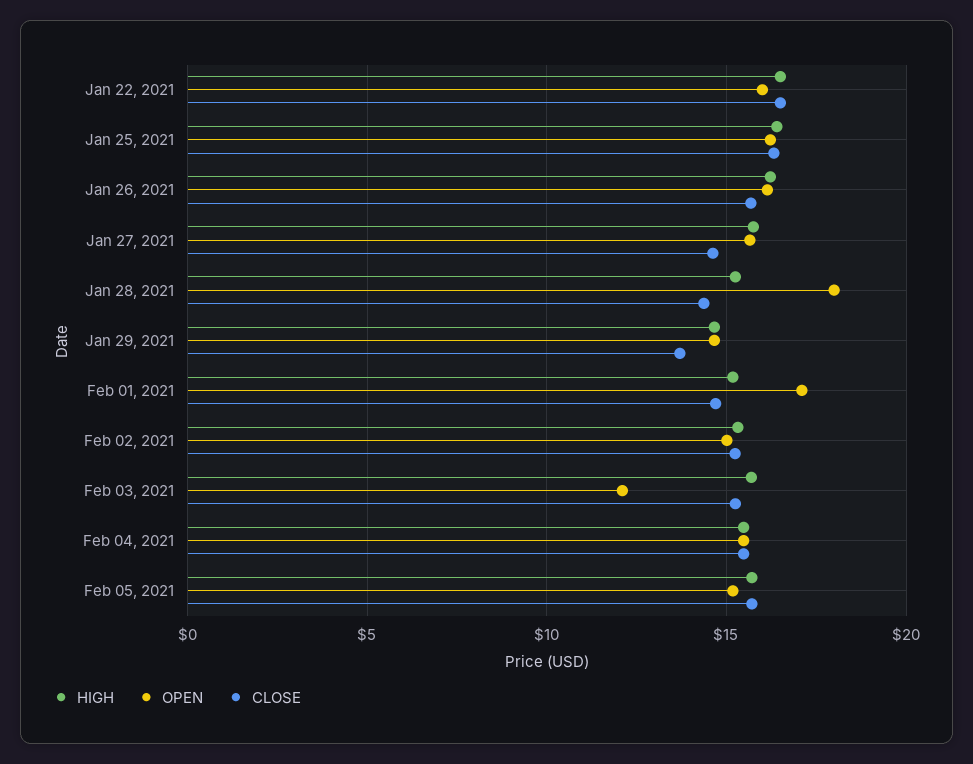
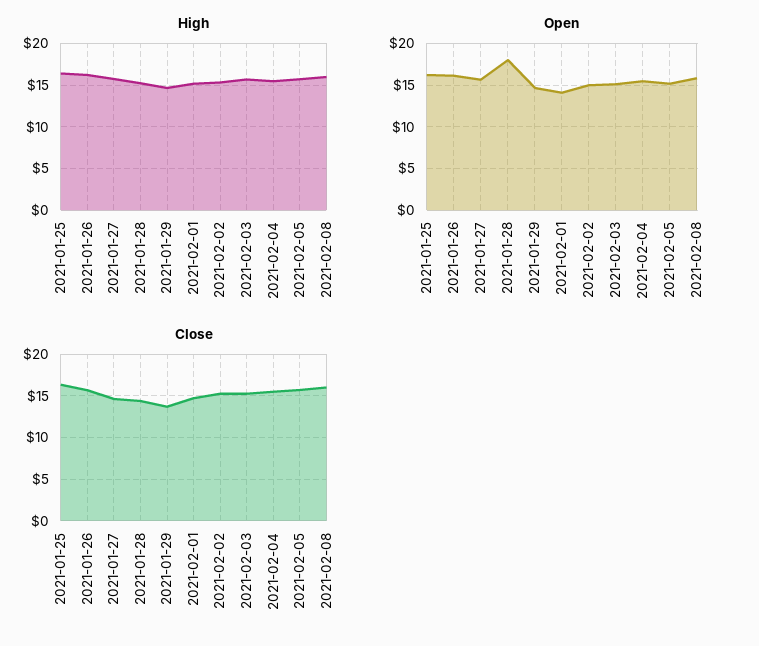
HIGH, Jan 22, 2021: 16.5 -> none
OPEN, Jan 22, 2021: 16 -> none
CLOSE, Jan 22, 2021: 16.5 -> none
OPEN, Feb 01, 2021: 17 -> 14
OPEN, Feb 03, 2021: 12 -> 15
HIGH, 2021-02-08: none -> 16
OPEN, 2021-02-08: none -> 16
CLOSE, 2021-02-08: none -> 16

